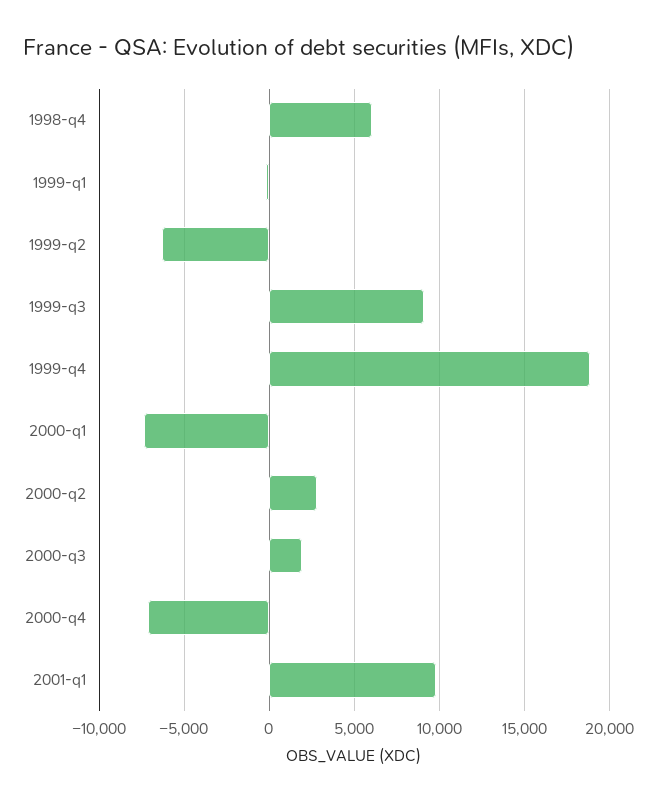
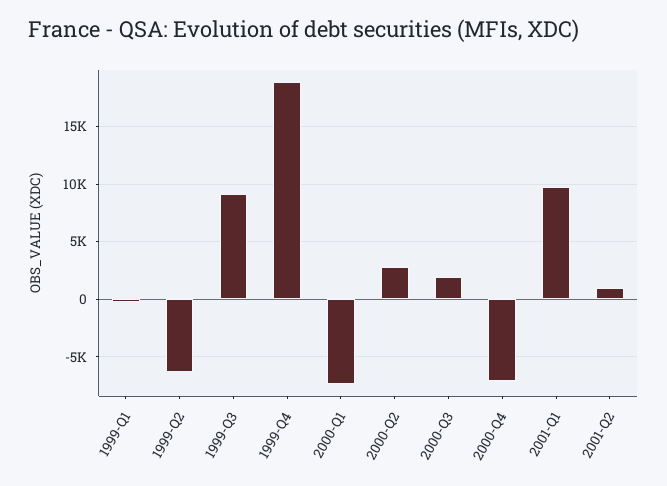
1998-q4: 6000 -> none
2001-Q2: none -> 1000

